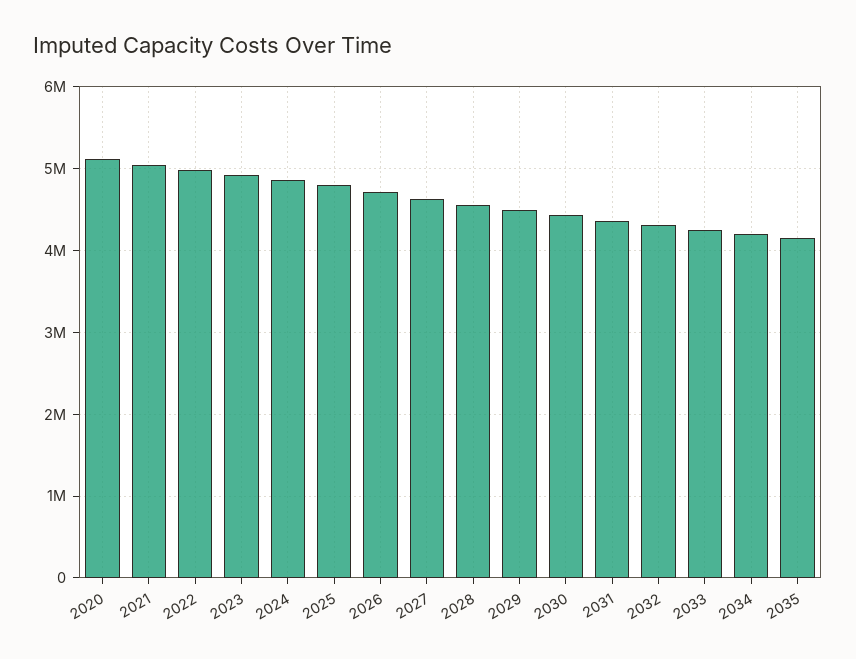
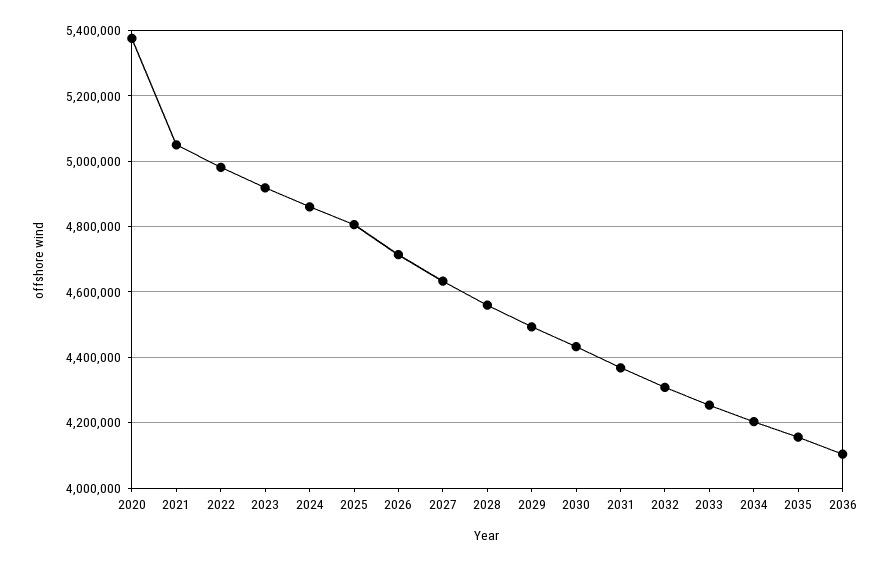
2020: 5100000 -> 5380000
2036: none -> 4100000

